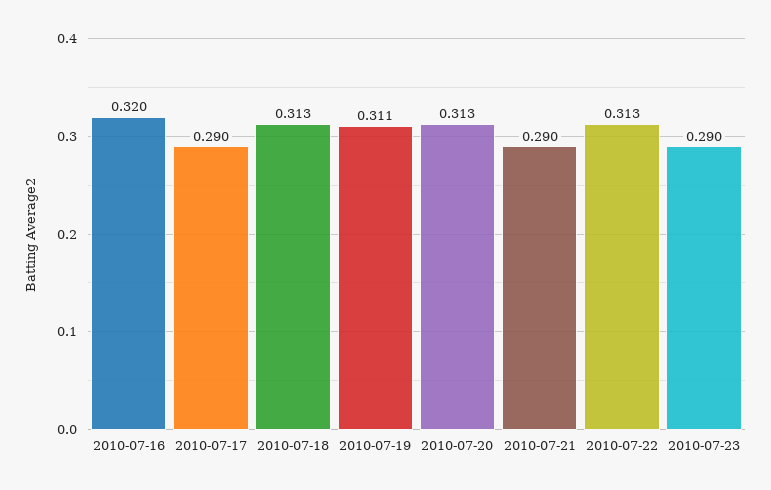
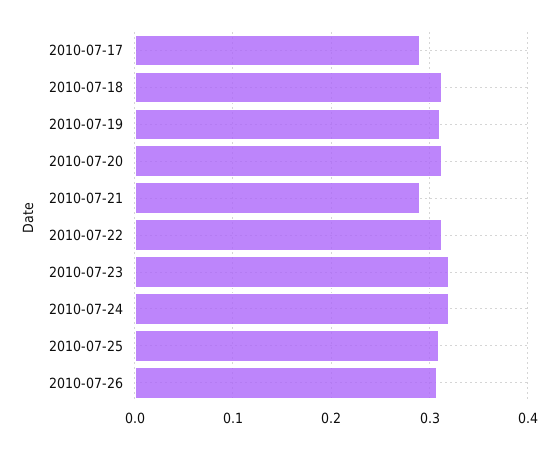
2010-07-16: 0.32 -> none
2010-07-23: 0.29 -> 0.32
2010-07-24: none -> 0.32
2010-07-25: none -> 0.31
2010-07-26: none -> 0.31

